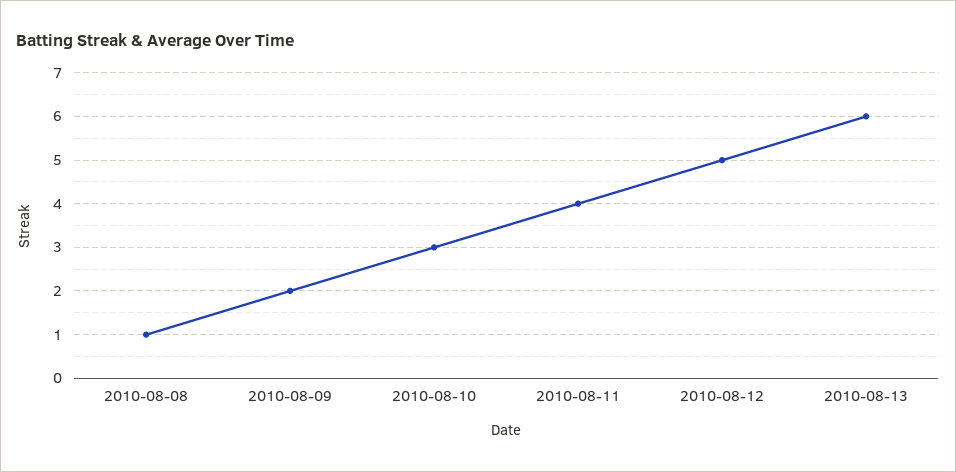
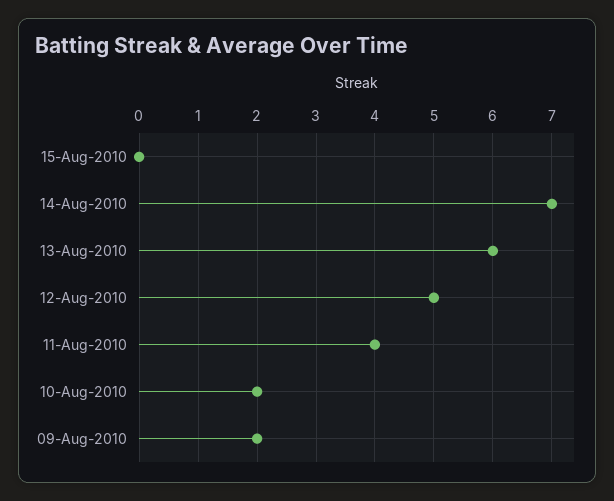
2010-08-08: 1 -> none
2010-08-10: 3 -> 2
15-Aug-2010: none -> 0
14-Aug-2010: none -> 7

